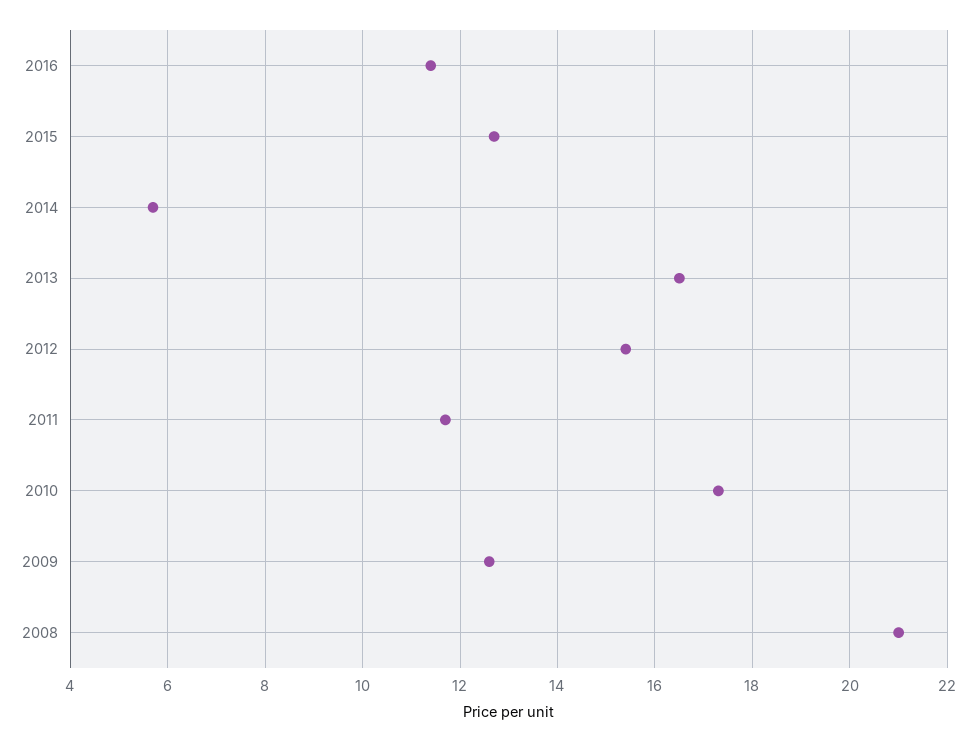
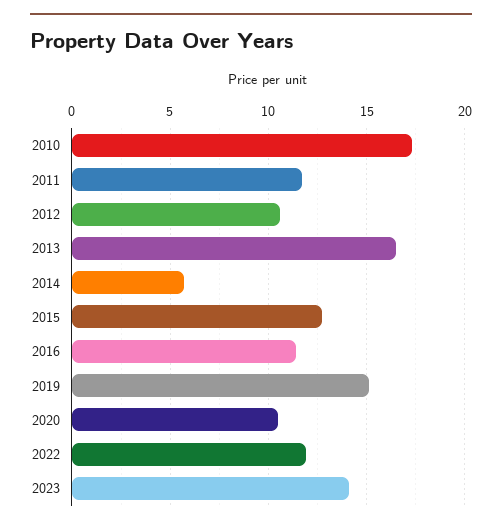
2012: 15.5 -> 10.5
2009: 12.5 -> none
2008: 21 -> none
2019: none -> 15
2020: none -> 10.5
2022: none -> 12
2023: none -> 14

